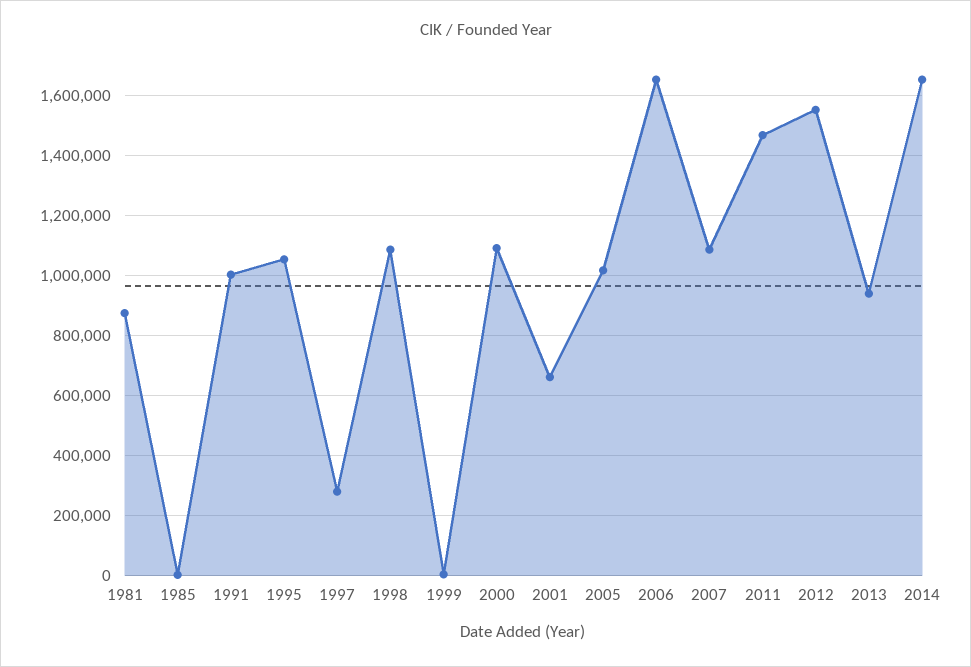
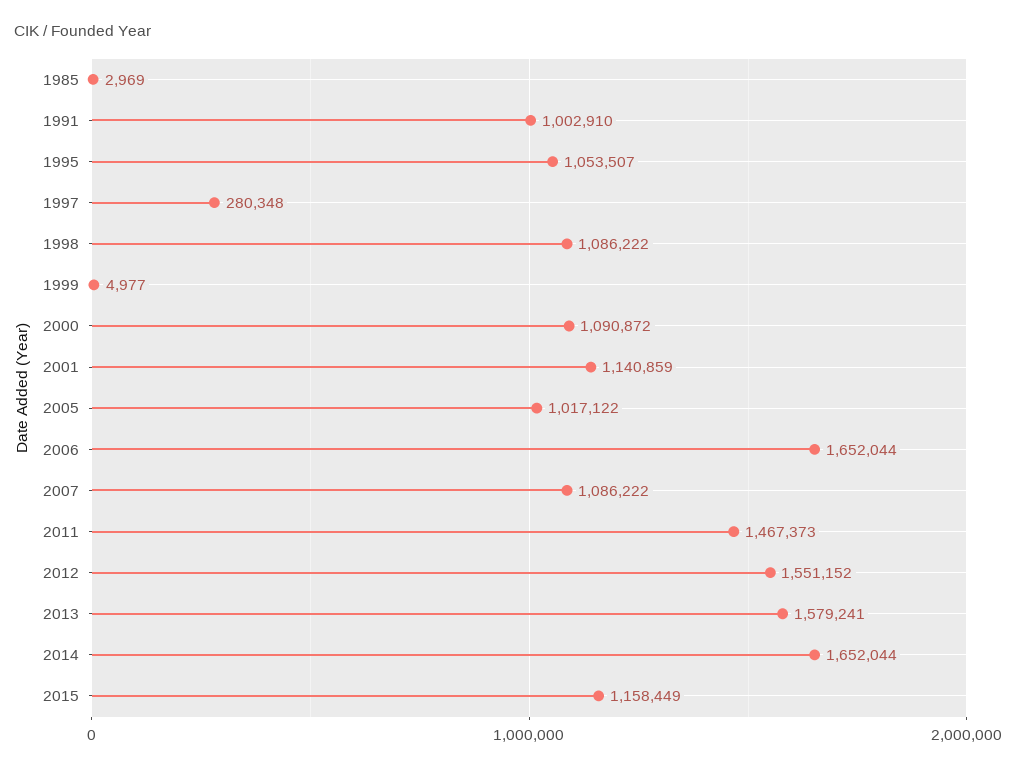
1981: 880000 -> none
2001: 660000 -> 1140859
2013: 940000 -> 1579241
2015: none -> 1158449

